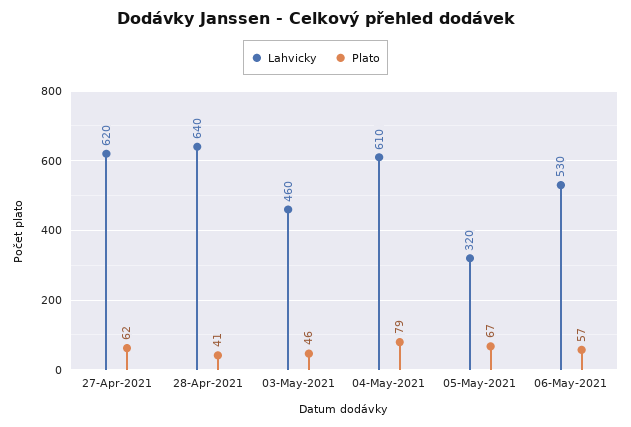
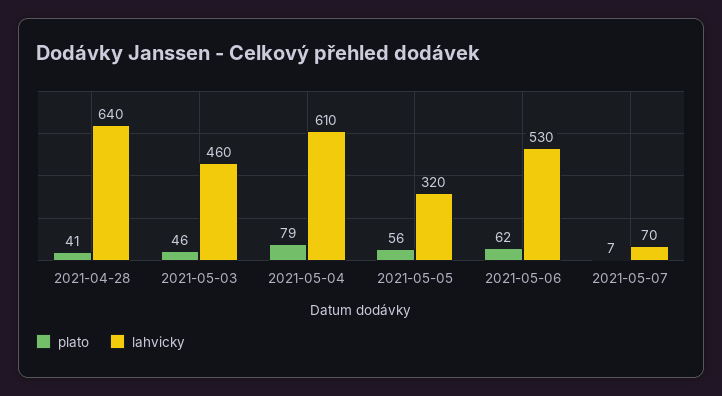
Lahvicky, 27-Apr-2021: 620 -> none
Plato, 27-Apr-2021: 62 -> none
Plato, 05-May-2021: 67 -> 56
Plato, 06-May-2021: 57 -> 62
Plato, 2021-05-07: none -> 7
Lahvicky, 2021-05-07: none -> 70

